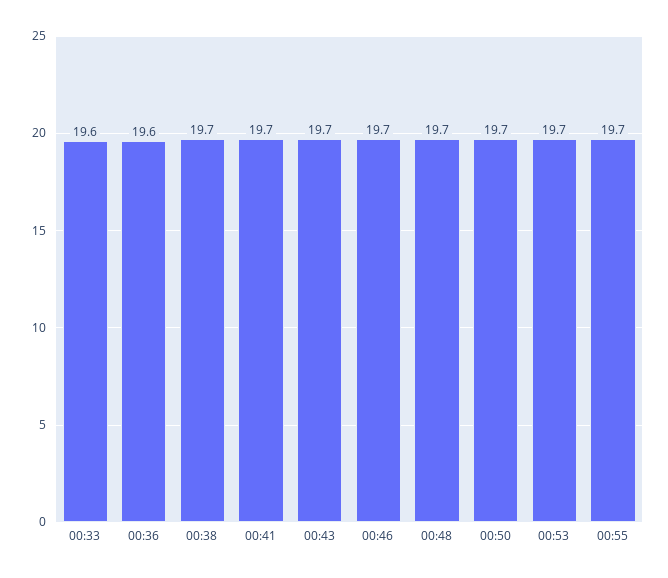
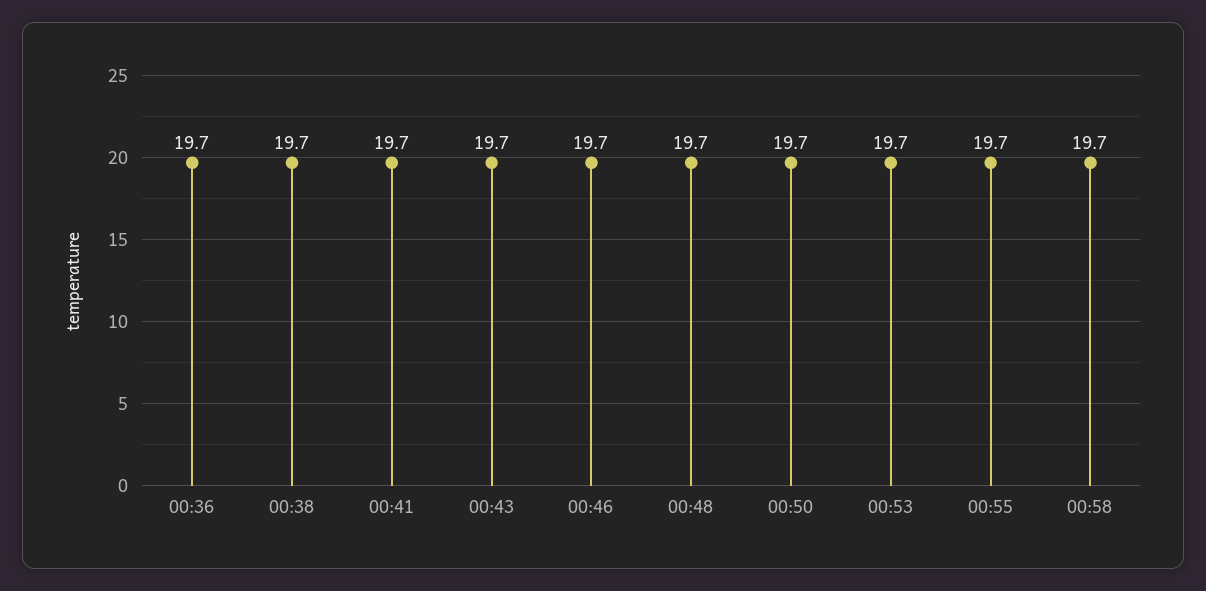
00:33: 19.6 -> none
00:36: 19.6 -> 19.7
00:58: none -> 19.7

